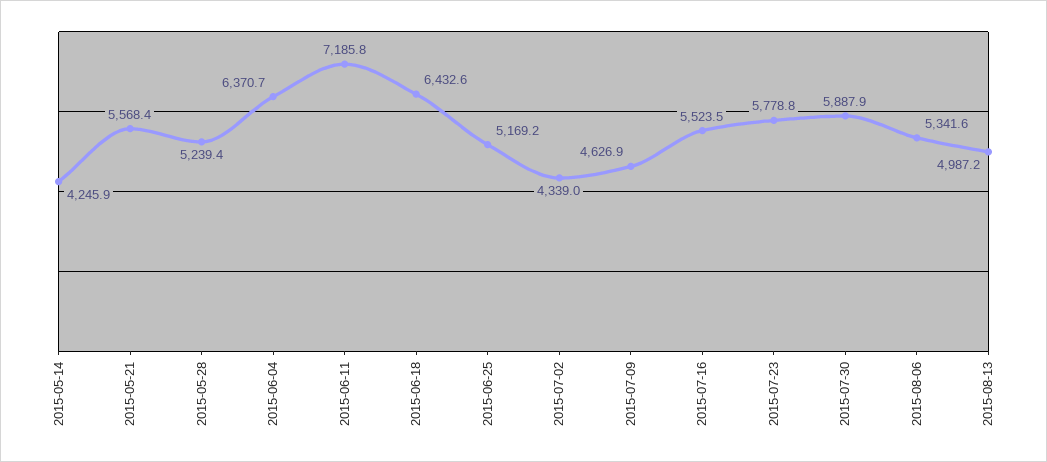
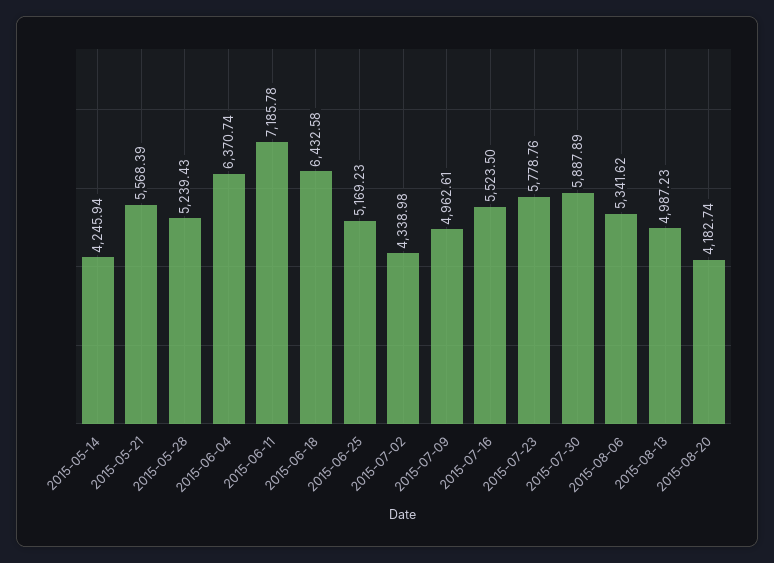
2015-07-09: 4626.9 -> 4962.61
2015-08-20: none -> 4182.74

